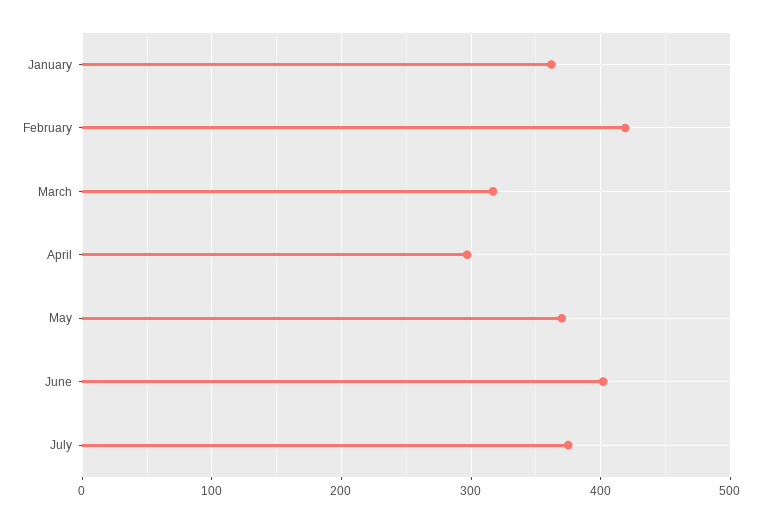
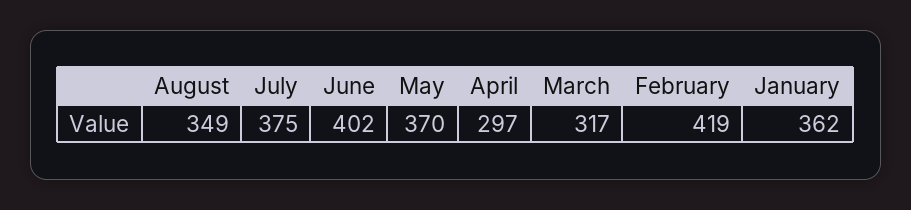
August: none -> 349

